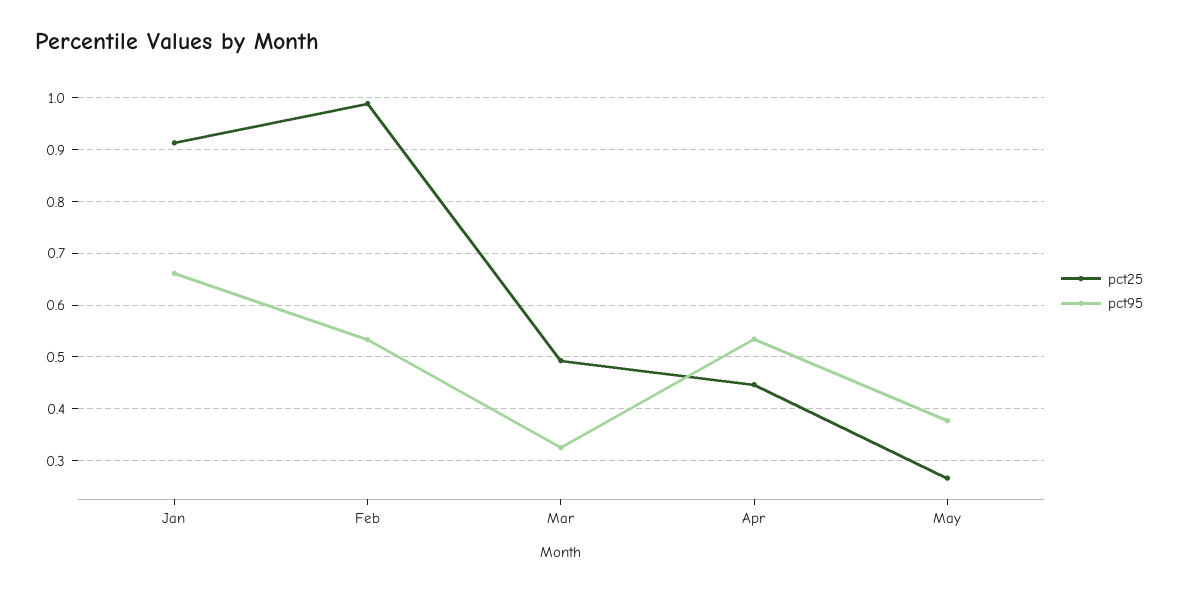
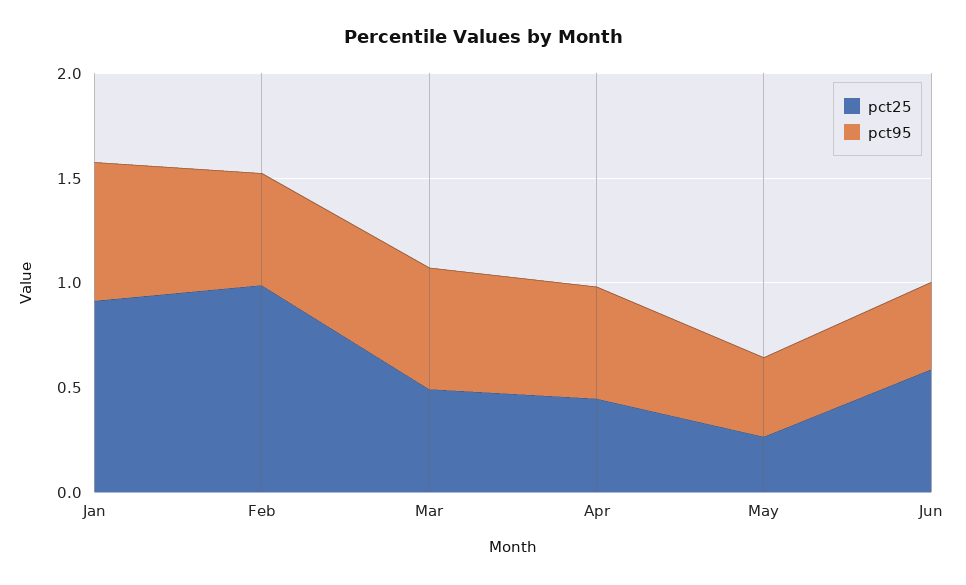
pct95, Mar: 0.32 -> 0.6
pct25, Jun: none -> 0.6
pct95, Jun: none -> 0.4

